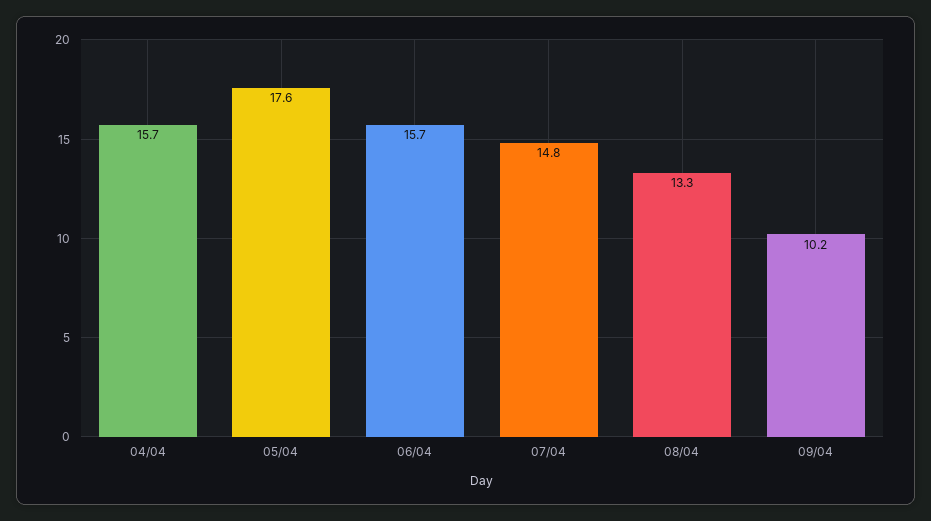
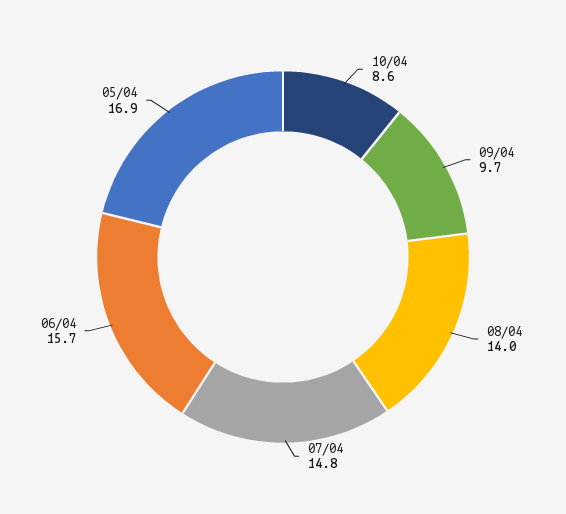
04/04: 15.7 -> none
05/04: 17.6 -> 16.9
08/04: 13.3 -> 14
09/04: 10.2 -> 9.7
10/04: none -> 8.6

